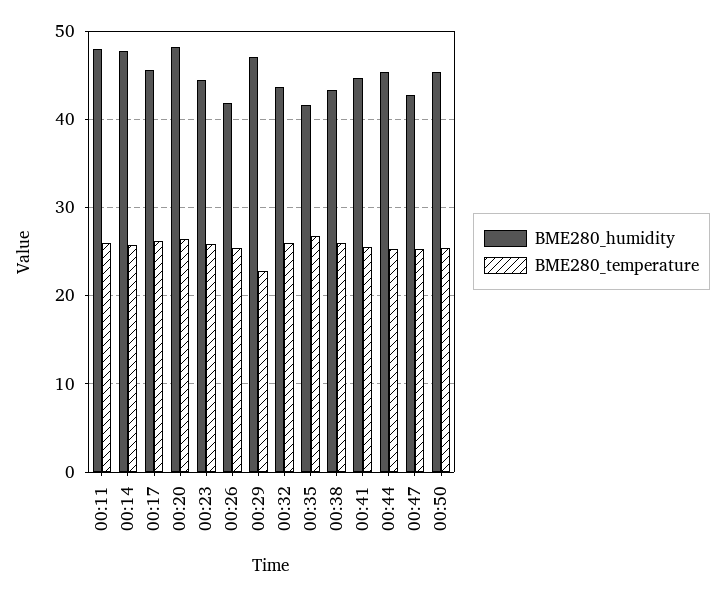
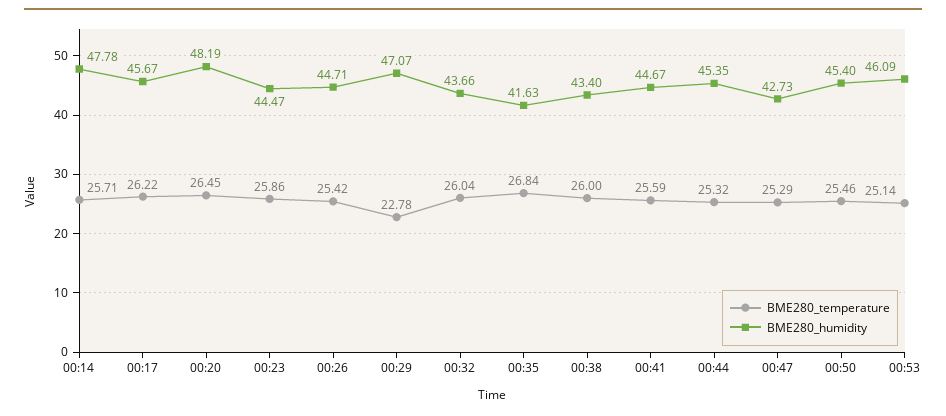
BME280_humidity, 00:11: 48 -> none
BME280_temperature, 00:11: 26 -> none
BME280_humidity, 00:26: 42 -> 44.71
BME280_temperature, 00:53: none -> 25.14
BME280_humidity, 00:53: none -> 46.09

